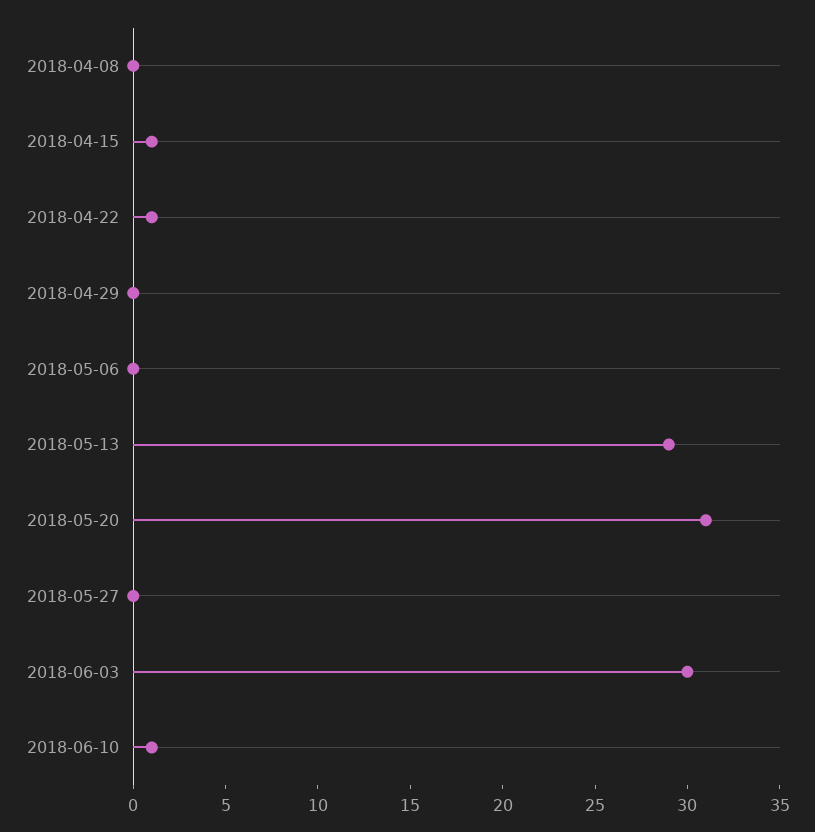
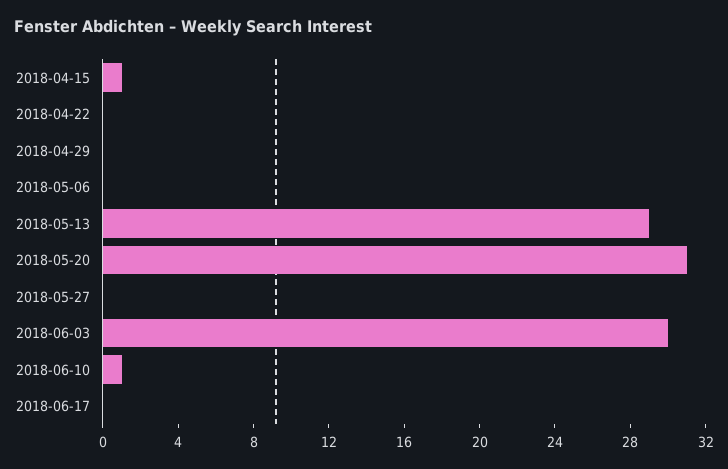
2018-04-08: 0 -> none
2018-04-22: 1 -> 0
2018-06-17: none -> 0

